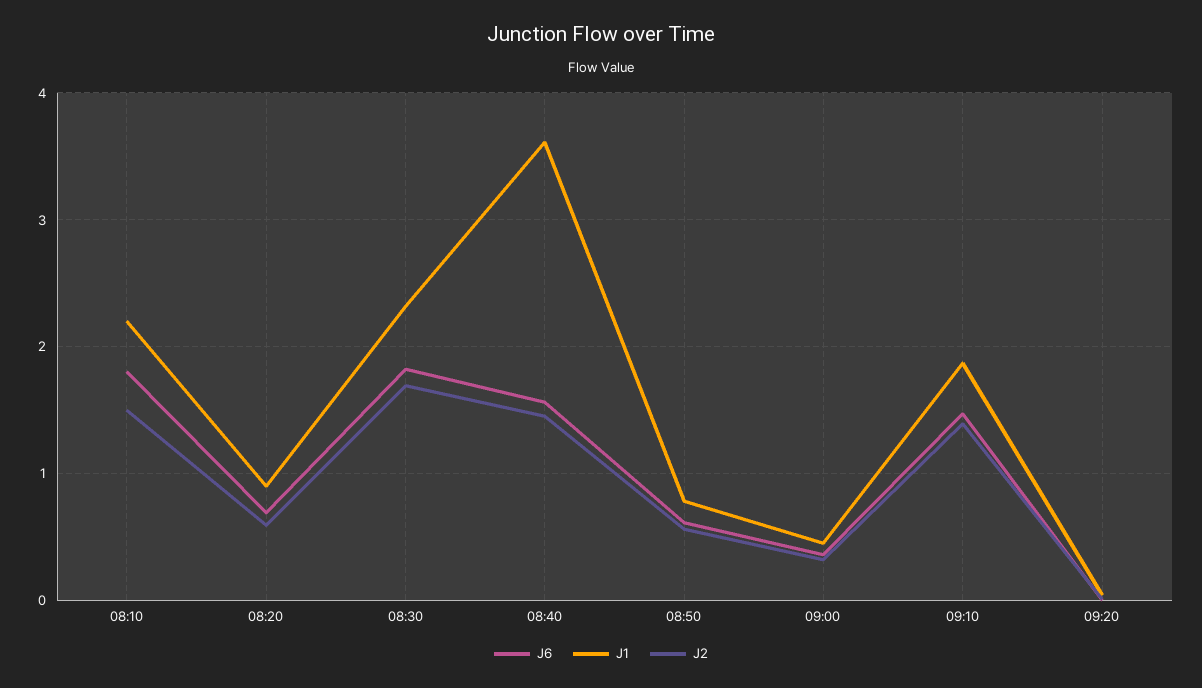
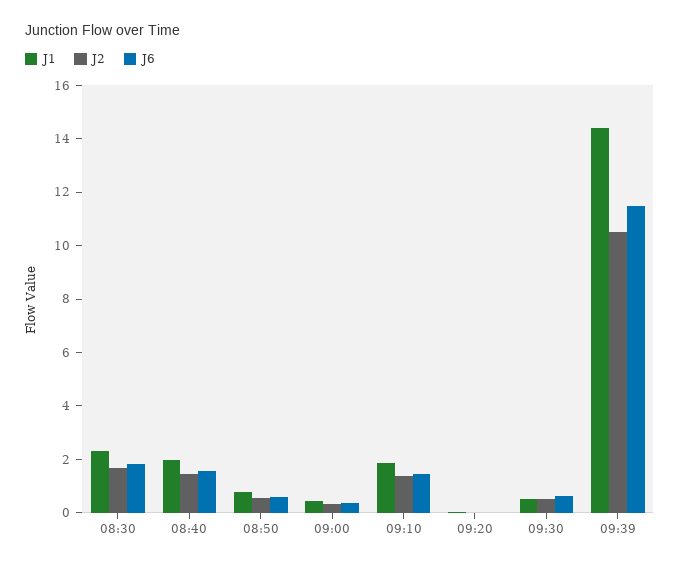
J6, 08:10: 1.8 -> none
J1, 08:10: 2.2 -> none
J2, 08:10: 1.5 -> none
J6, 08:20: 0.7 -> none
J1, 08:20: 0.9 -> none
J2, 08:20: 0.6 -> none
J1, 08:40: 3.6 -> 2
J1, 09:30: none -> 0.5
J2, 09:30: none -> 0.5
J6, 09:30: none -> 0.5
J1, 09:39: none -> 14.5
J2, 09:39: none -> 10.5
J6, 09:39: none -> 11.5

